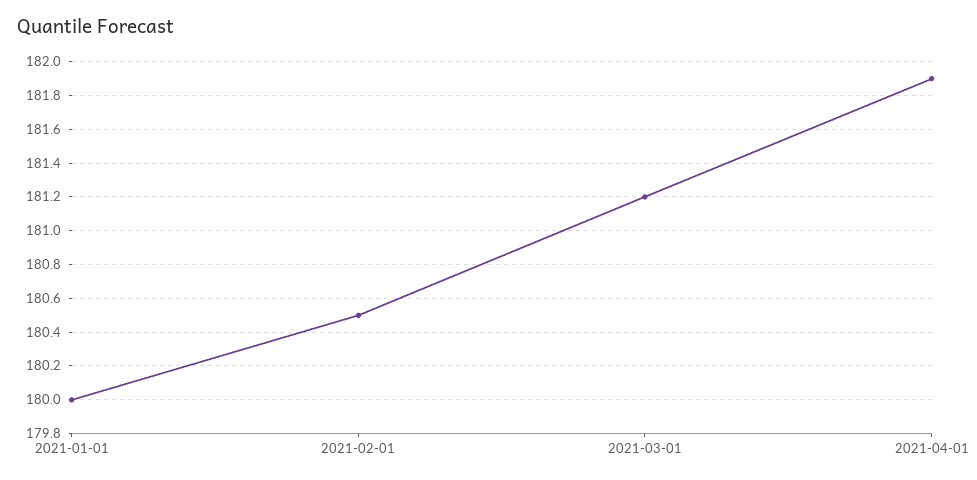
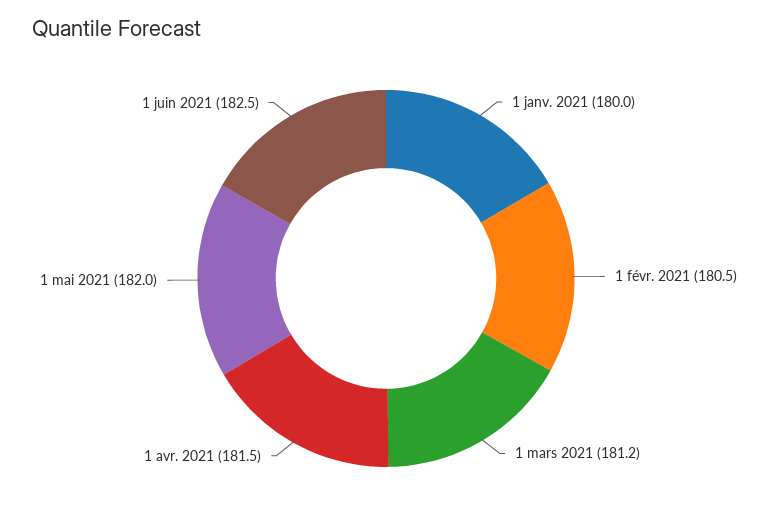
2021-04-01: 181.9 -> 181.5
1 mai 2021: none -> 182
1 juin 2021: none -> 182.5

